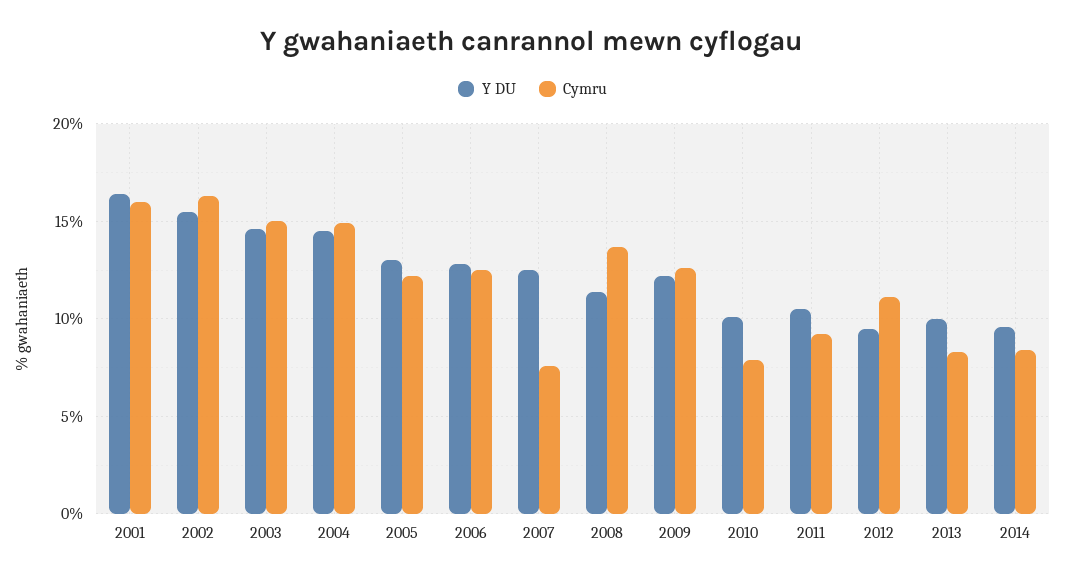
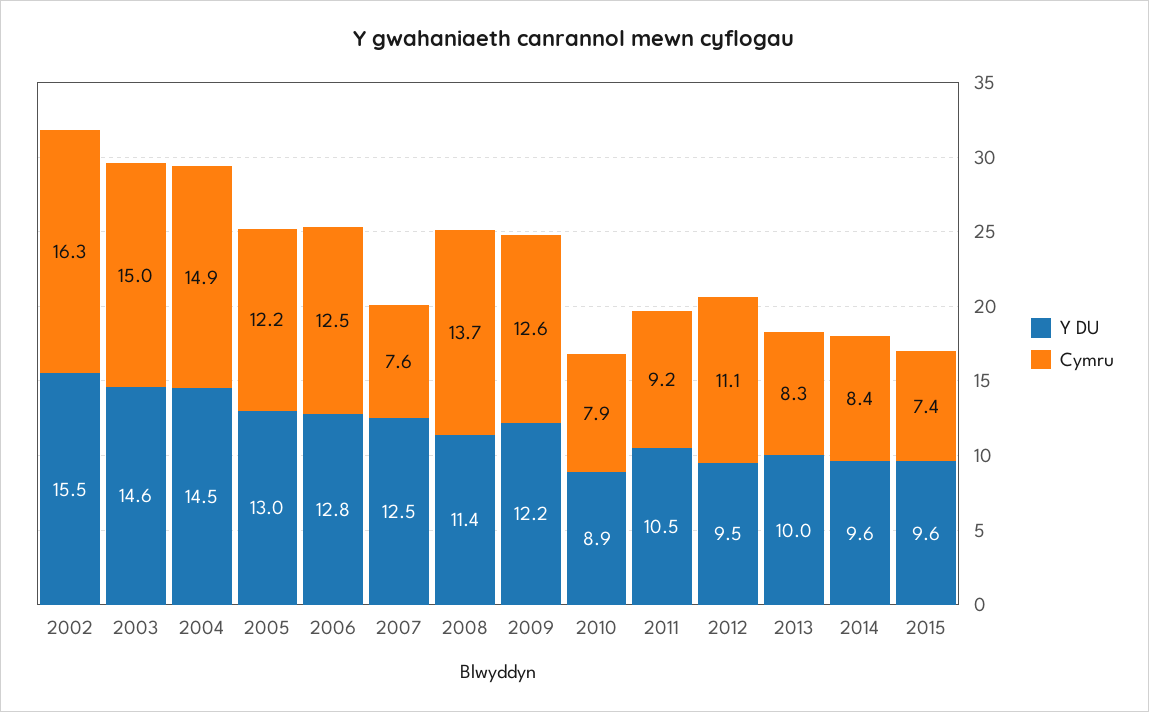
Y DU, 2001: 16.5 -> none
Cymru, 2001: 16 -> none
Y DU, 2010: 10 -> 8.9
Y DU, 2015: none -> 9.6
Cymru, 2015: none -> 7.4

